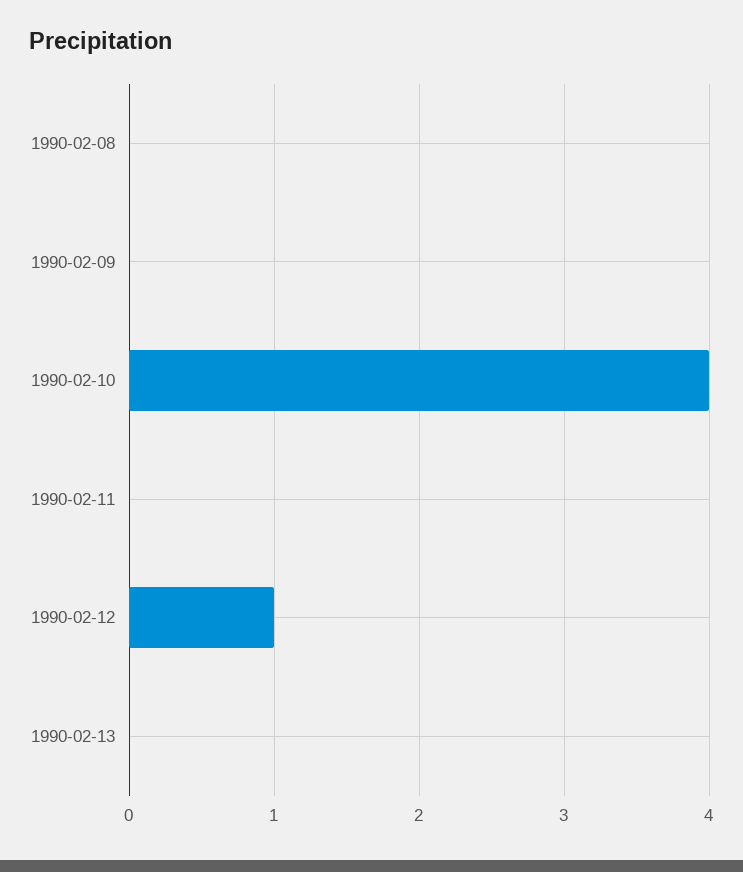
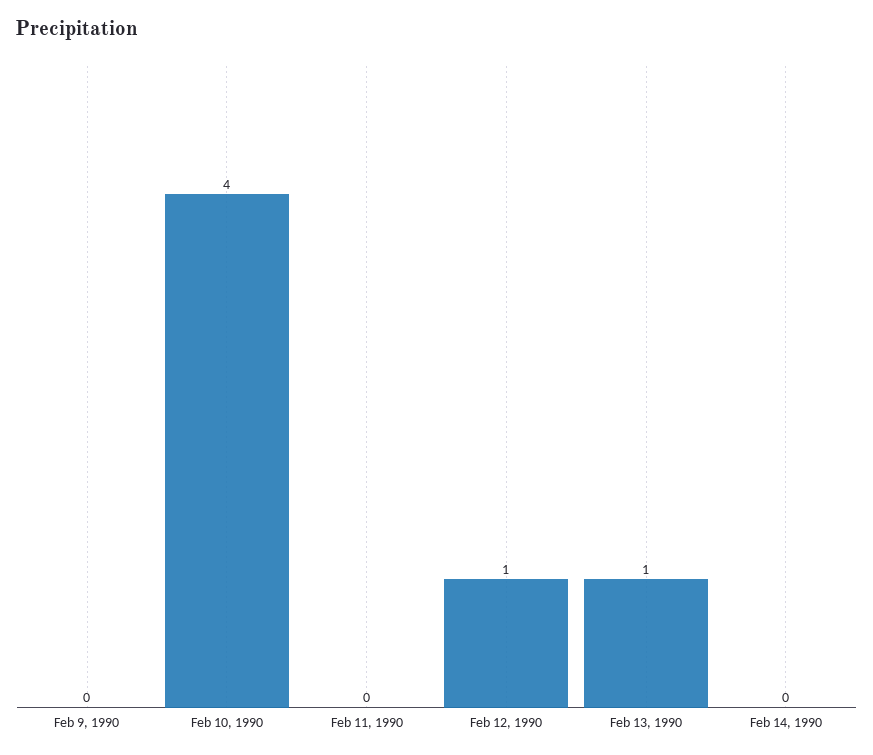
1990-02-08: 0 -> none
1990-02-13: 0 -> 1
Feb 14, 1990: none -> 0

